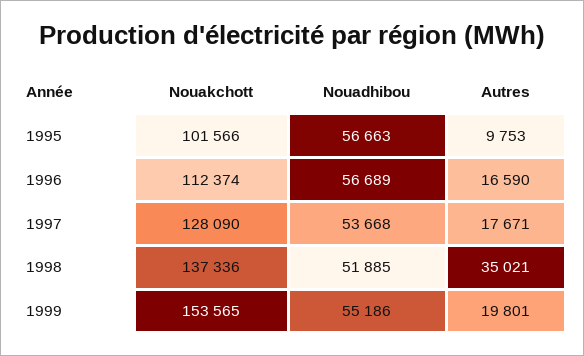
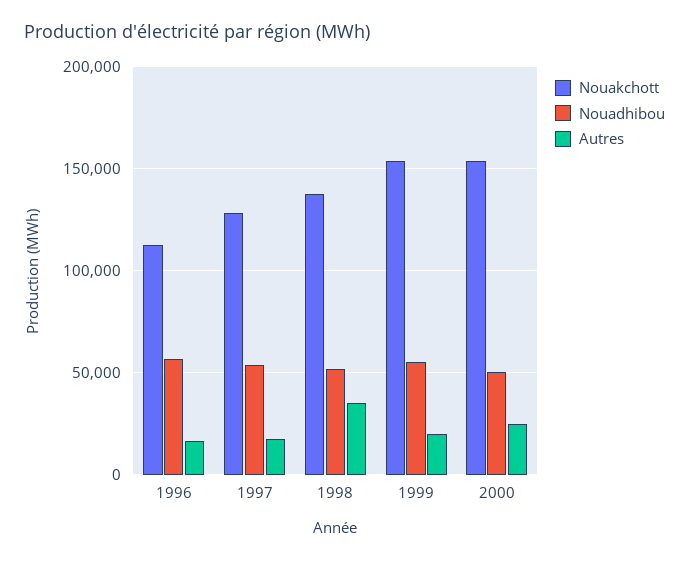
Nouakchott, 1995: 101566 -> none
Nouadhibou, 1995: 56663 -> none
Autres, 1995: 9753 -> none
Nouakchott, 2000: none -> 155000
Nouadhibou, 2000: none -> 50000
Autres, 2000: none -> 25000

